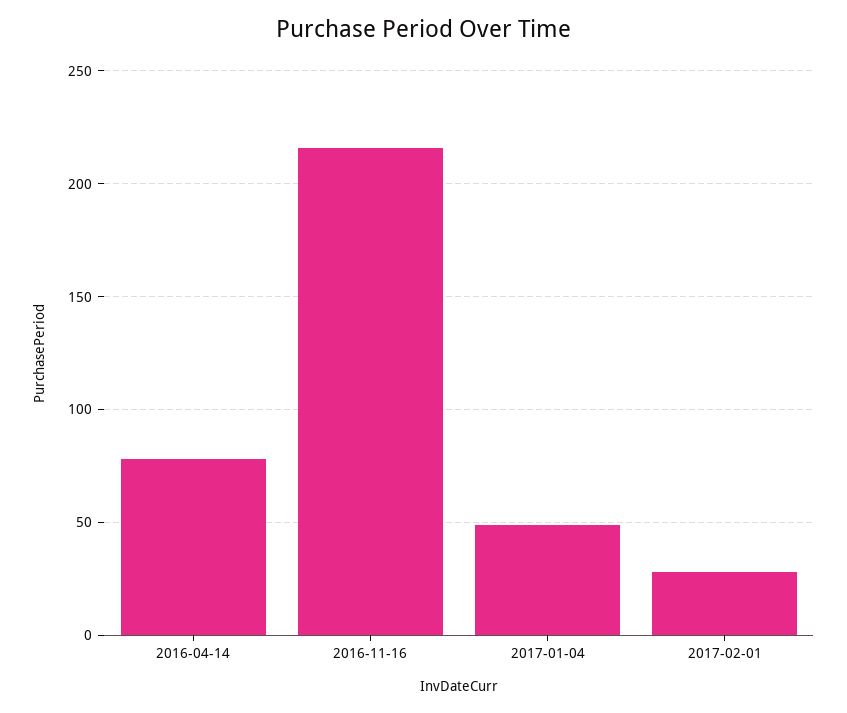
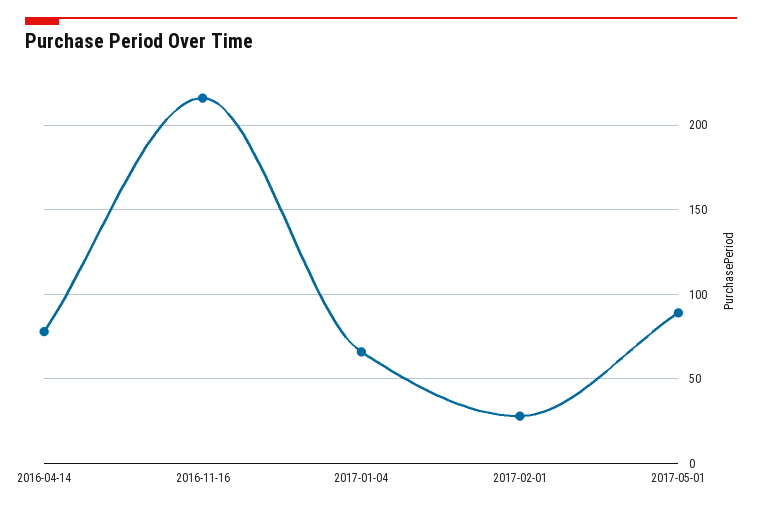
2017-01-04: 50 -> 65
2017-05-01: none -> 90

